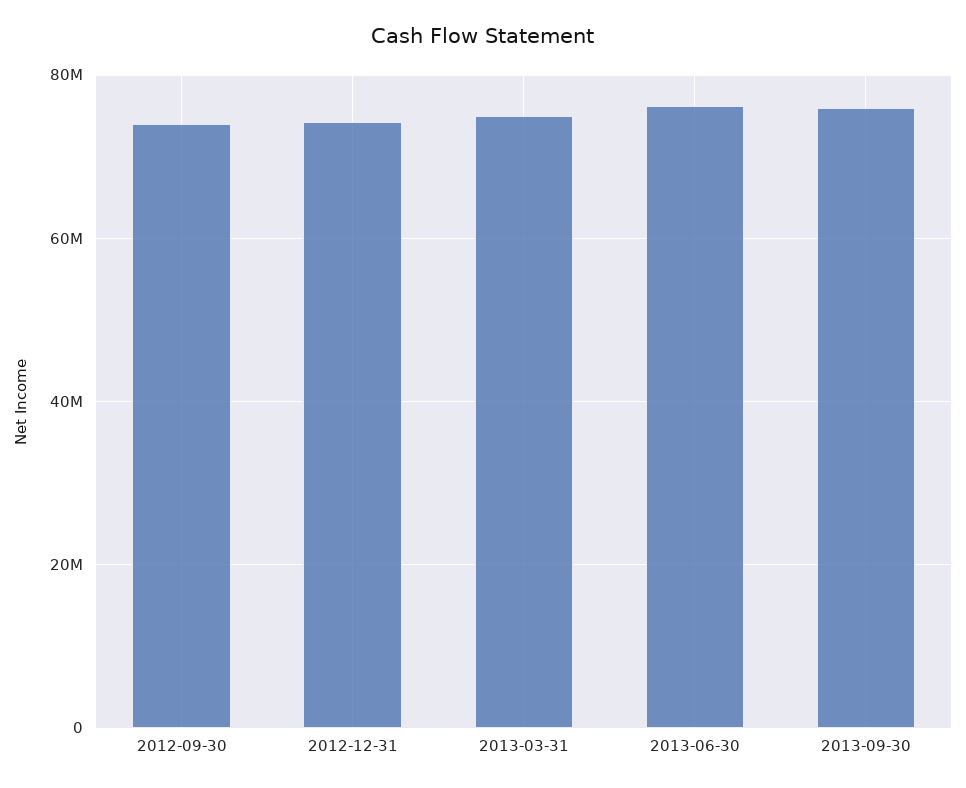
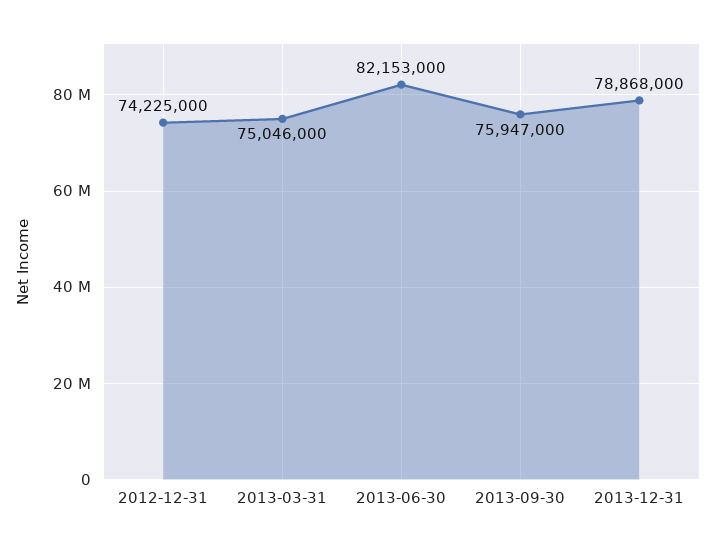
2012-09-30: 74000000 -> none
2013-06-30: 76000000 -> 82153000
2013-12-31: none -> 78868000

